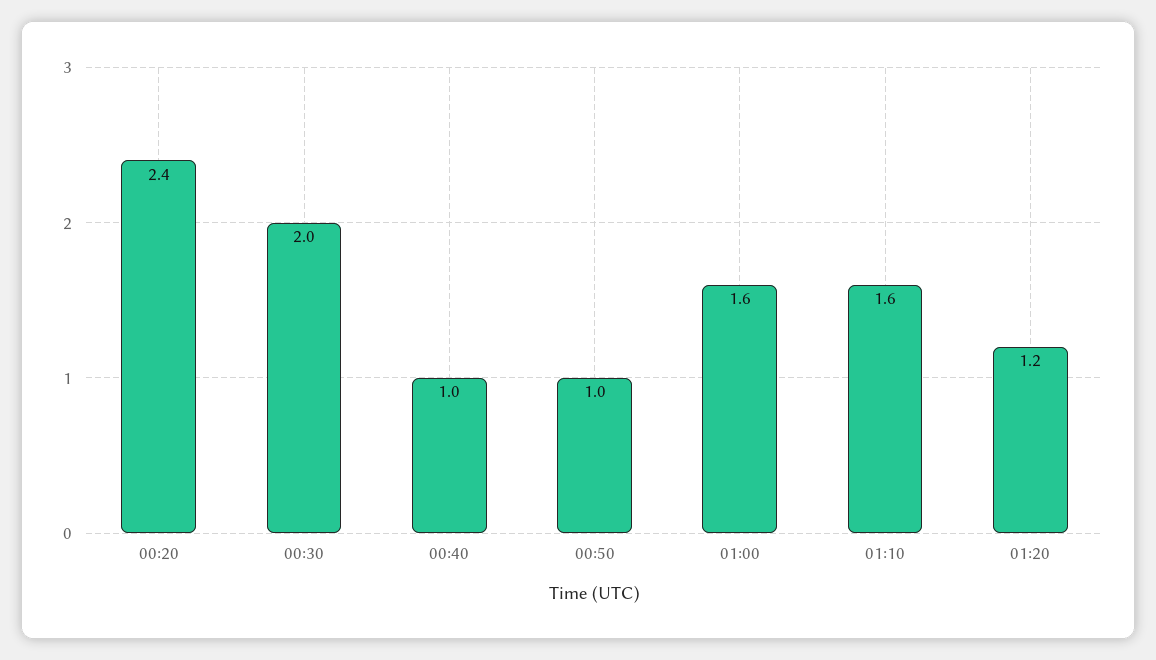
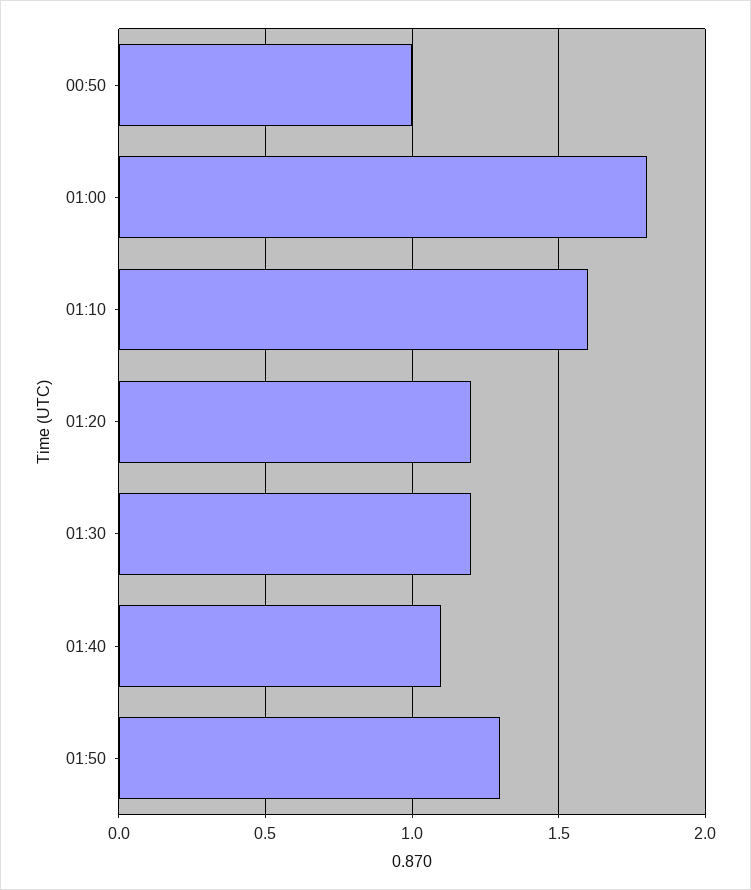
00:20: 2.4 -> none
00:30: 2 -> none
00:40: 1 -> none
01:00: 1.6 -> 1.8
01:30: none -> 1.2
01:40: none -> 1.1
01:50: none -> 1.3

